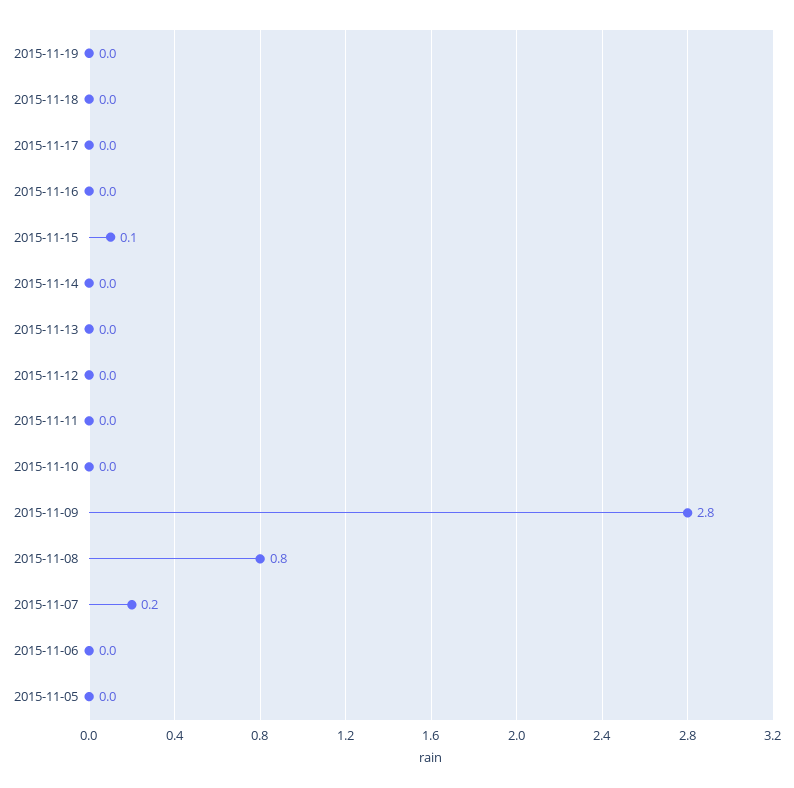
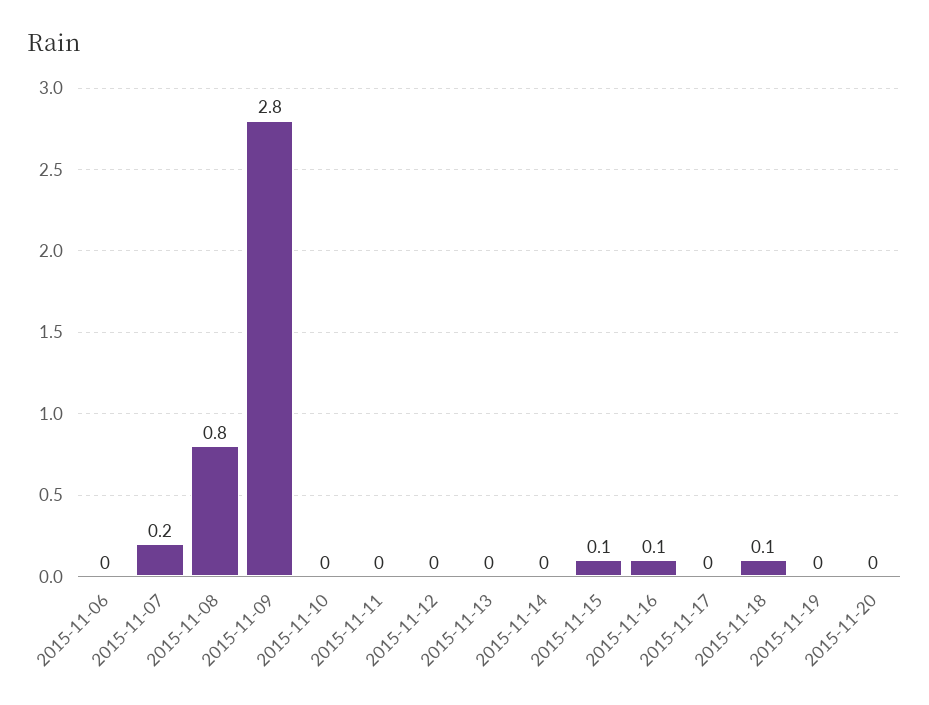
2015-11-18: 0 -> 0.1
2015-11-16: 0 -> 0.1
2015-11-05: 0 -> none
2015-11-20: none -> 0

